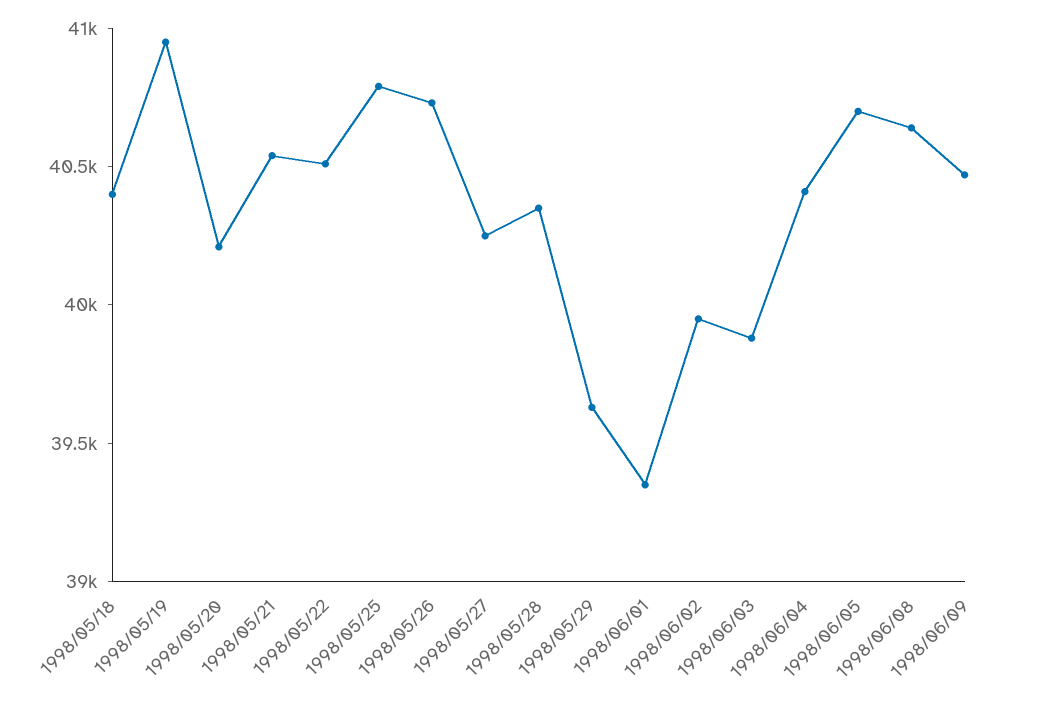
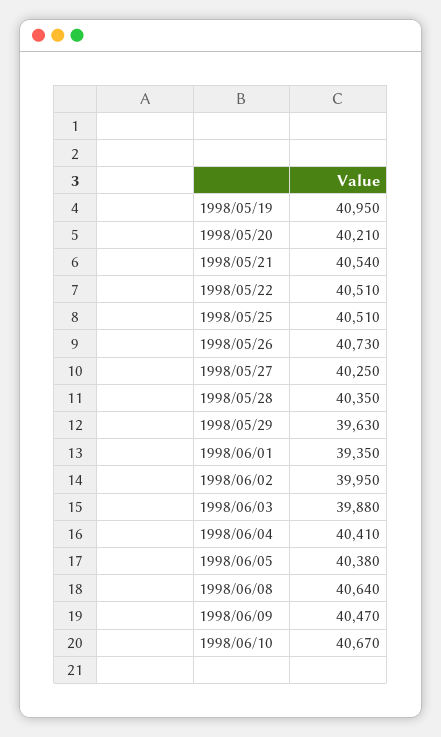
1998/05/18: 40400 -> none
1998/05/25: 40800 -> 40510
1998/06/05: 40700 -> 40380
1998/06/10: none -> 40670

